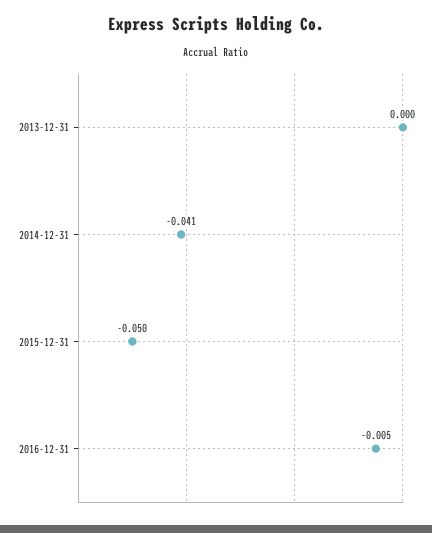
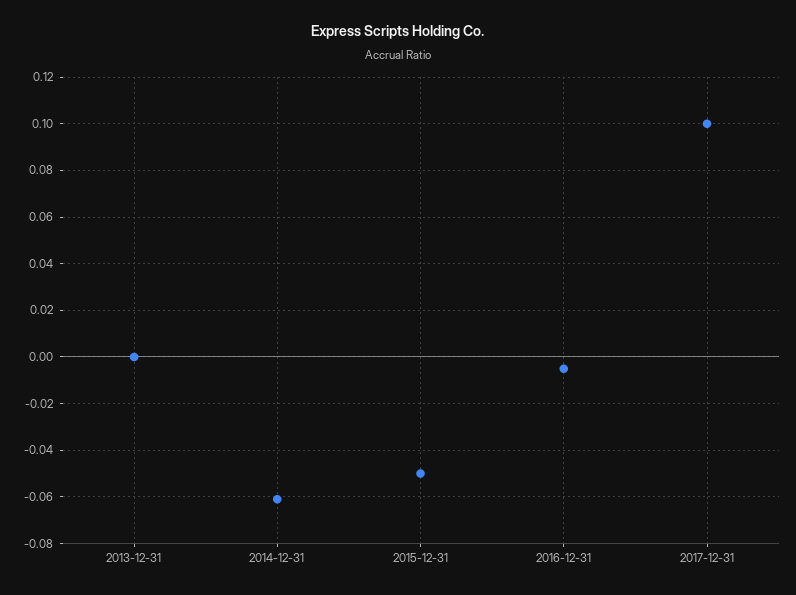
2014-12-31: -0.041 -> -0.06
2017-12-31: none -> 0.1

